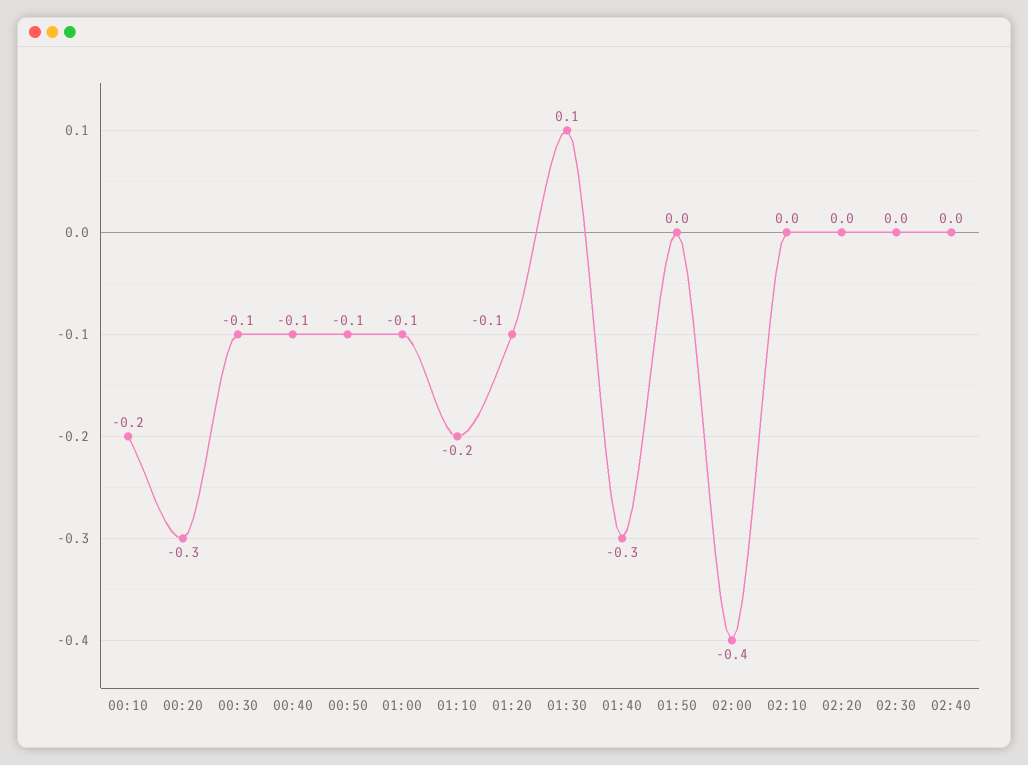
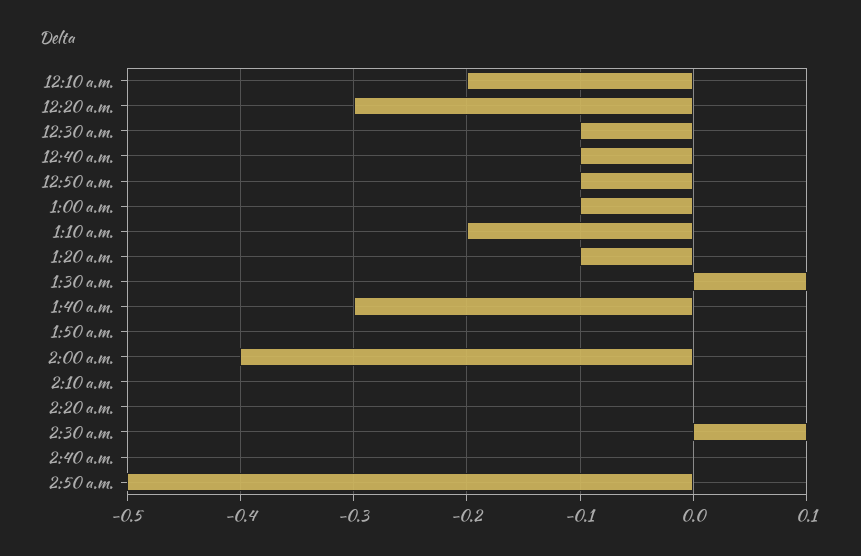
02:30: 0 -> 0.1
2:50 a.m.: none -> -0.5

